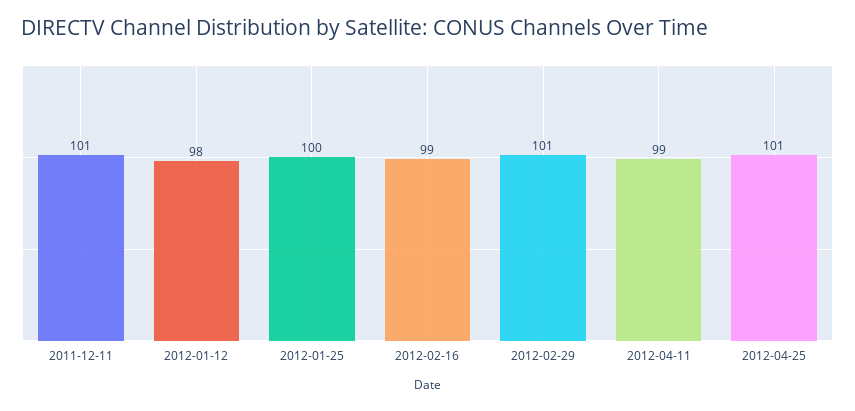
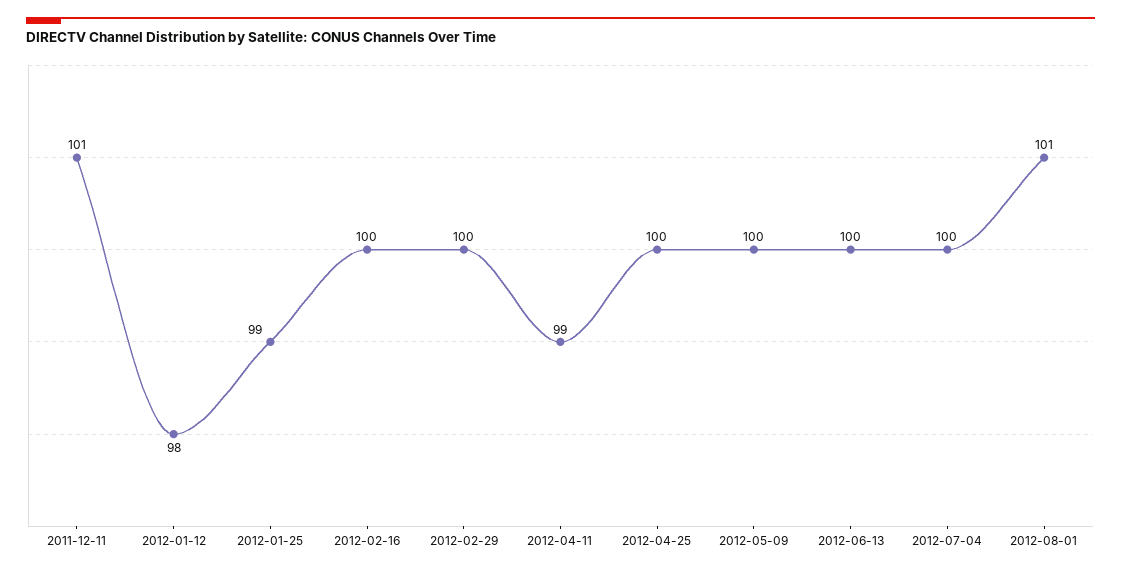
2012-01-25: 100 -> 99
2012-02-16: 99 -> 100
2012-02-29: 101 -> 100
2012-04-25: 101 -> 100
2012-05-09: none -> 100
2012-06-13: none -> 100
2012-07-04: none -> 100
2012-08-01: none -> 101

